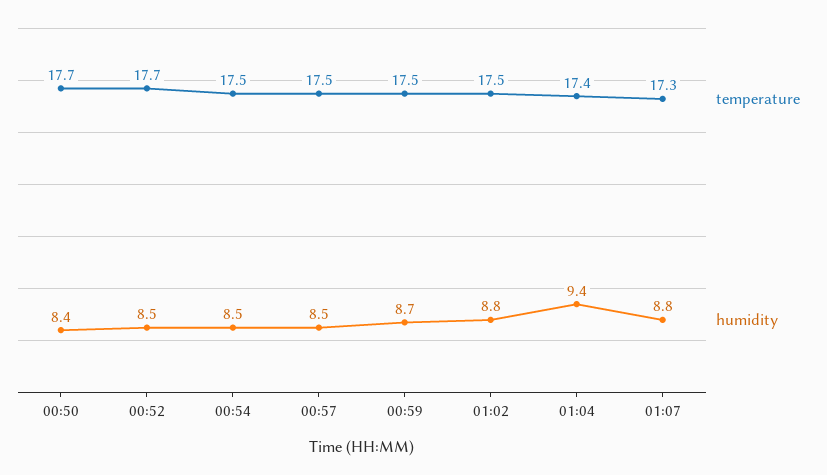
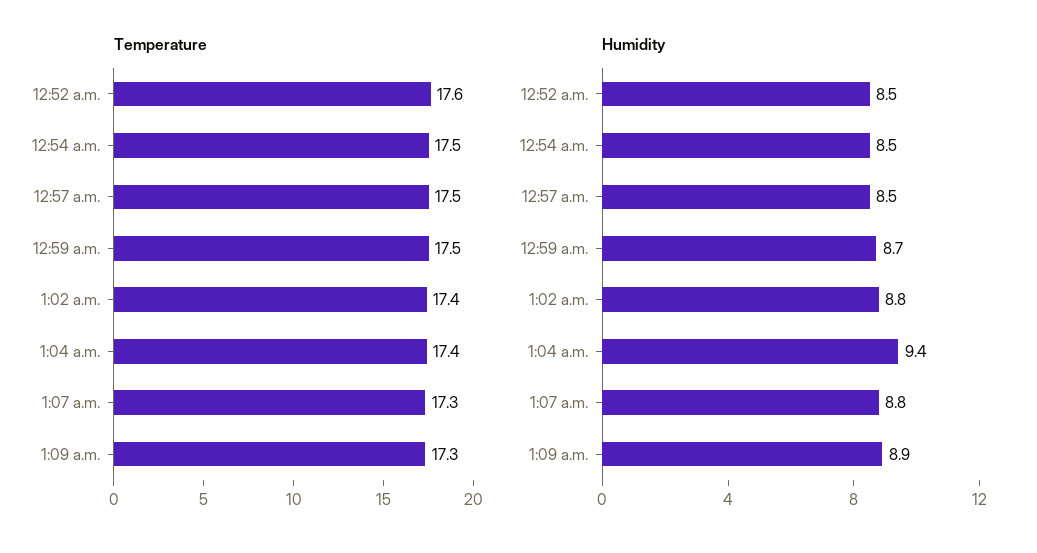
temperature, 00:50: 17.7 -> none
humidity, 00:50: 8.4 -> none
temperature, 00:52: 17.7 -> 17.6
temperature, 01:02: 17.5 -> 17.4
temperature, 1:09 a.m.: none -> 17.3
humidity, 1:09 a.m.: none -> 8.9

